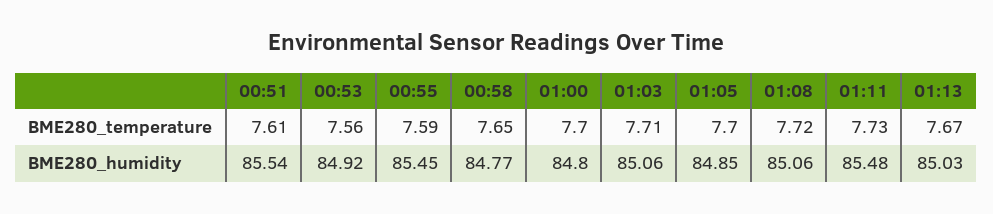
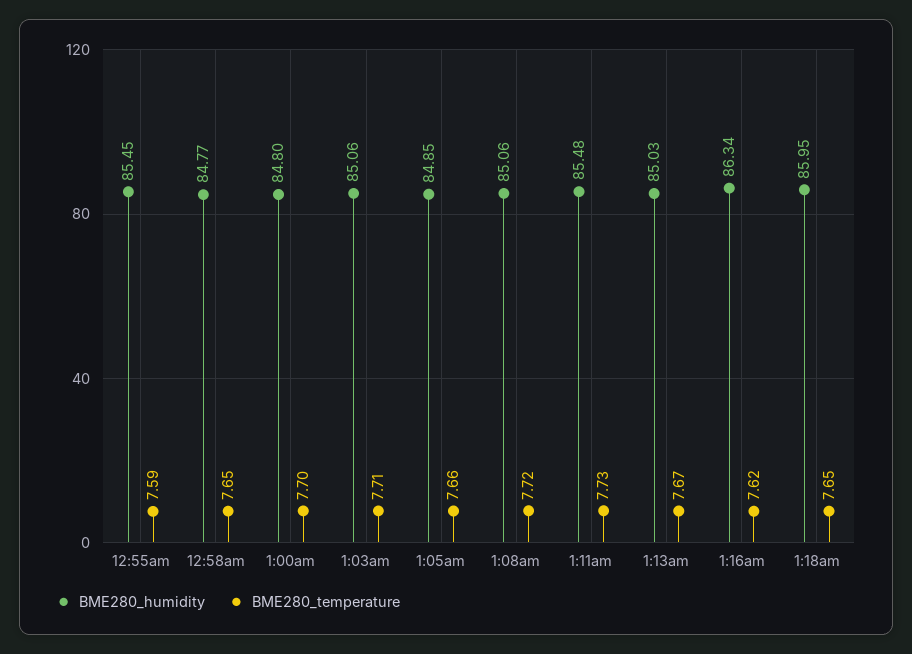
BME280_temperature, 00:51: 7.61 -> none
BME280_temperature, 00:53: 7.56 -> none
BME280_temperature, 01:05: 7.7 -> 7.66
BME280_humidity, 00:51: 85.54 -> none
BME280_humidity, 00:53: 84.92 -> none
BME280_humidity, 1:16am: none -> 86.34
BME280_temperature, 1:16am: none -> 7.62
BME280_humidity, 1:18am: none -> 85.95
BME280_temperature, 1:18am: none -> 7.65

